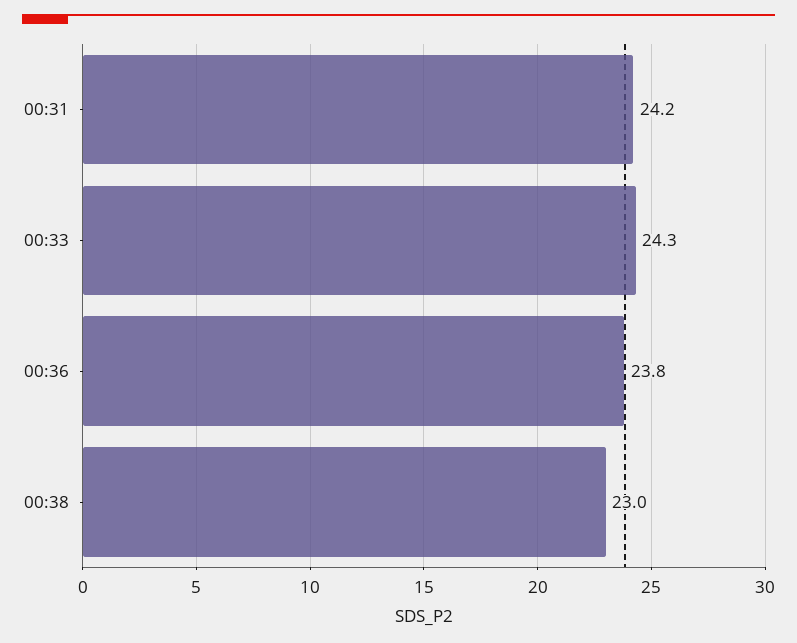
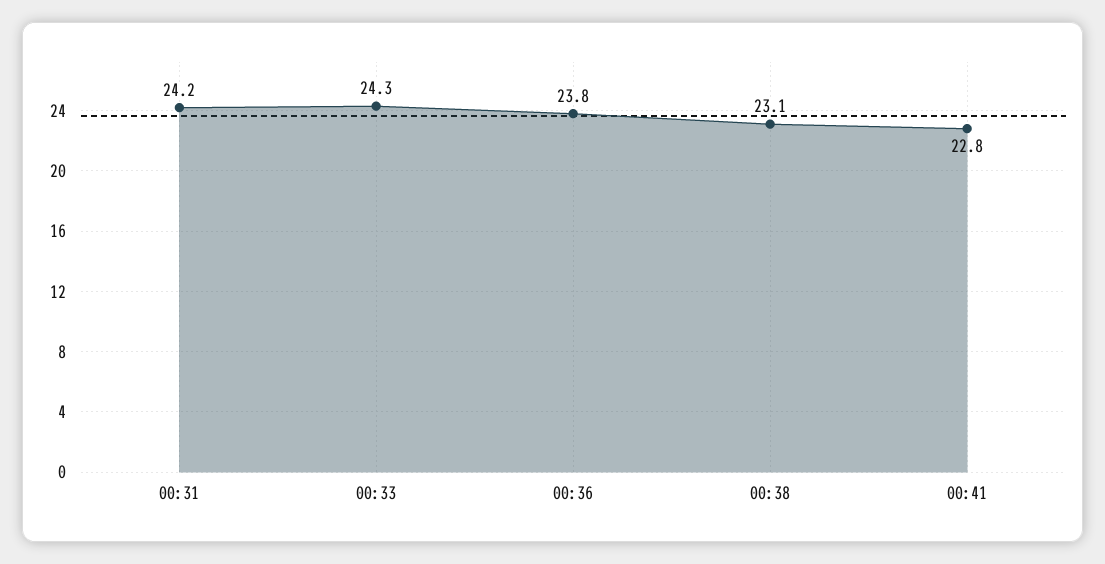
00:38: 23 -> 23.1
00:41: none -> 22.8

